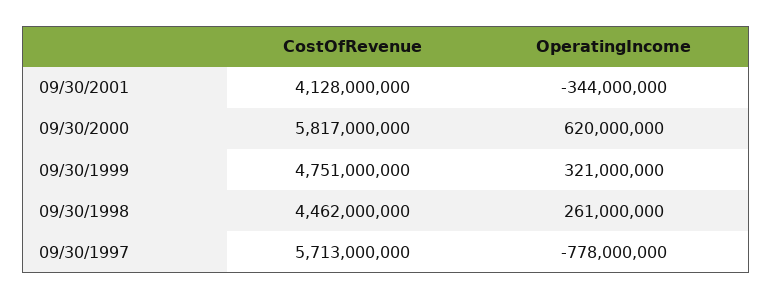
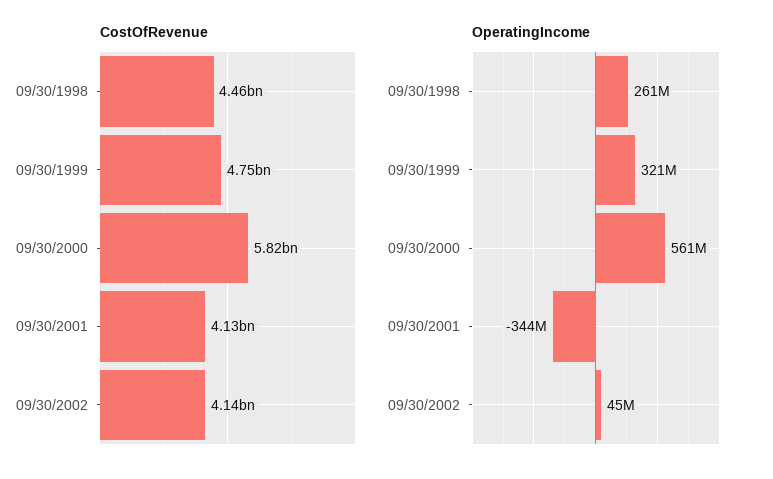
OperatingIncome, 09/30/2000: 620000000 -> 561000000
CostOfRevenue, 09/30/1997: 5713000000 -> none
OperatingIncome, 09/30/1997: -778000000 -> none
CostOfRevenue, 09/30/2002: none -> 4140000000
OperatingIncome, 09/30/2002: none -> 45000000

